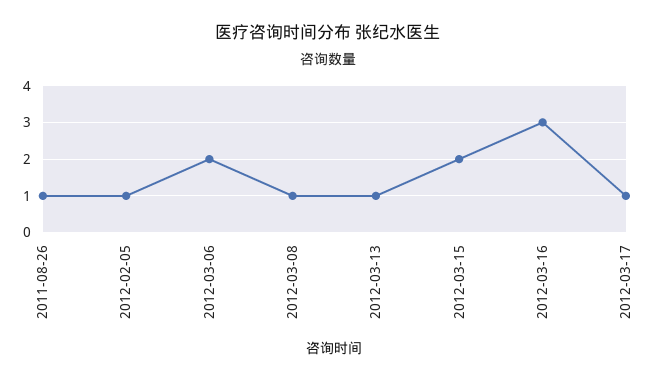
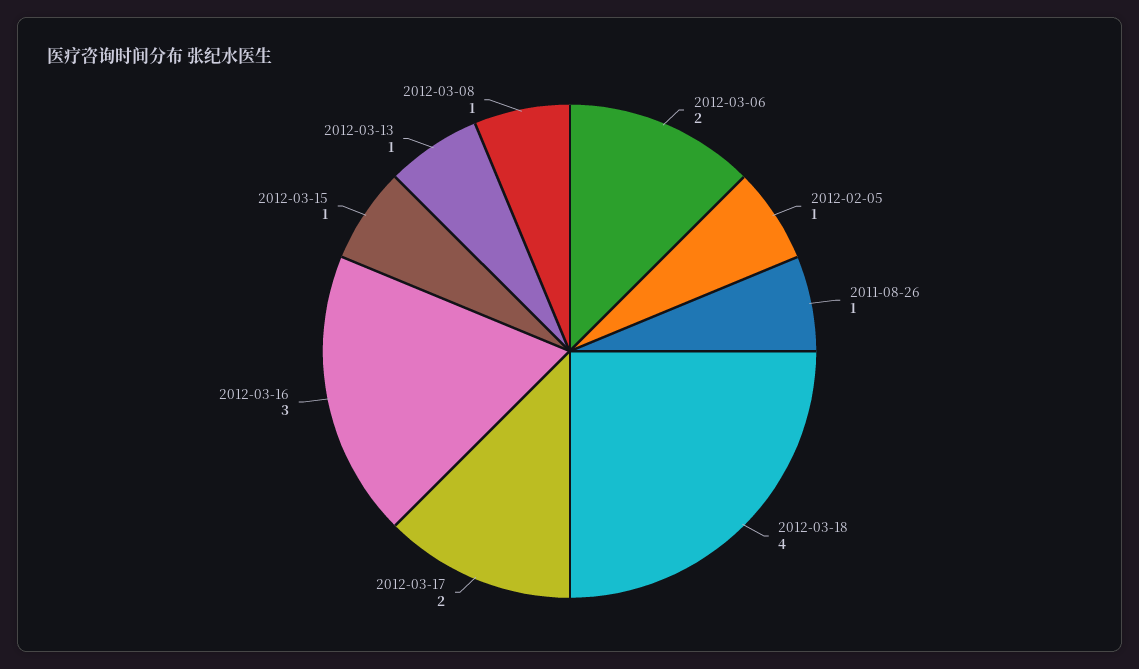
2012-03-15: 2 -> 1
2012-03-17: 1 -> 2
2012-03-18: none -> 4

